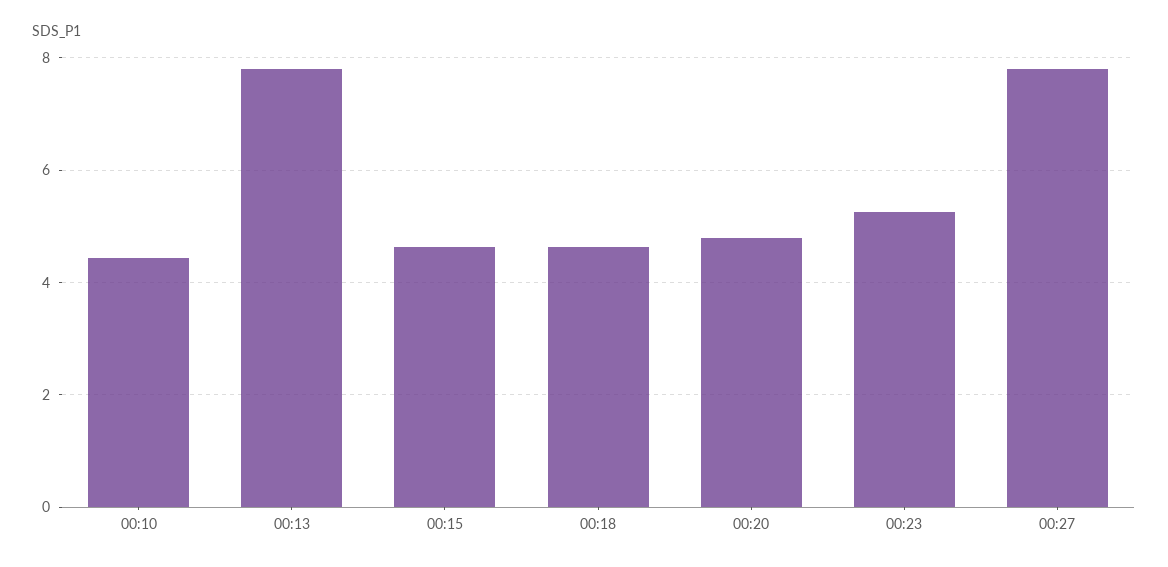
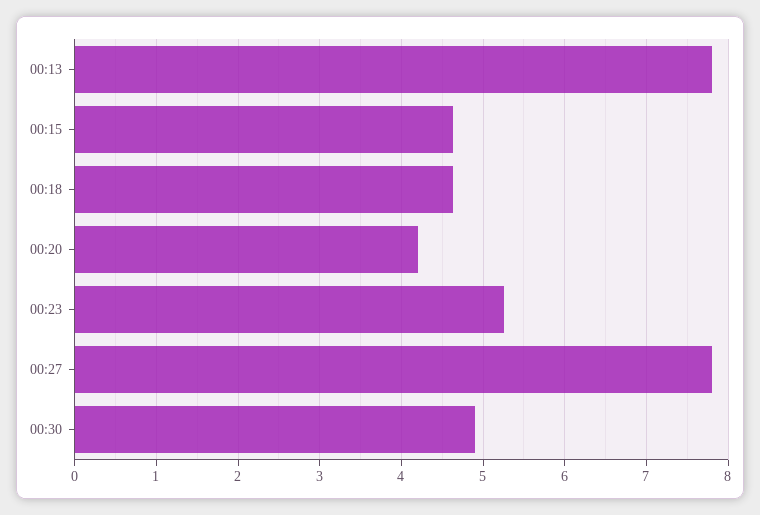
00:10: 4.4 -> none
00:20: 4.8 -> 4.2
00:30: none -> 4.9

